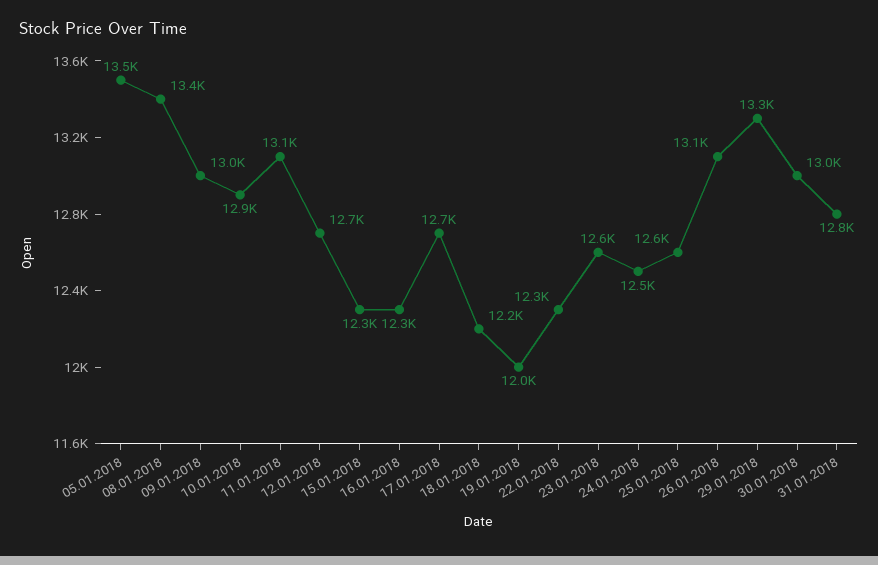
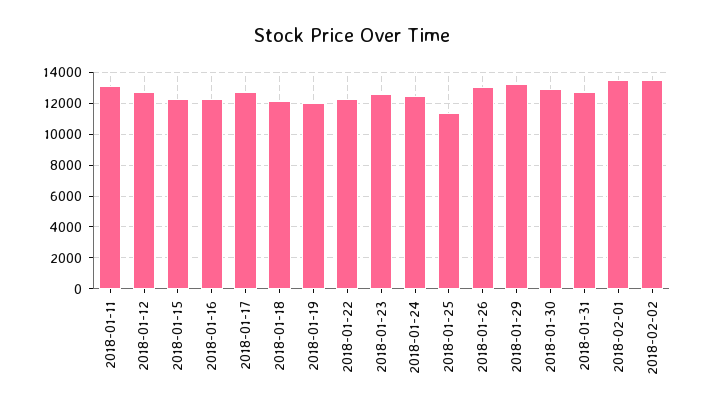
05.01.2018: 13500 -> none
08.01.2018: 13400 -> none
09.01.2018: 13000 -> none
10.01.2018: 12900 -> none
25.01.2018: 12600 -> 11500
2018-02-01: none -> 13500
2018-02-02: none -> 13500

